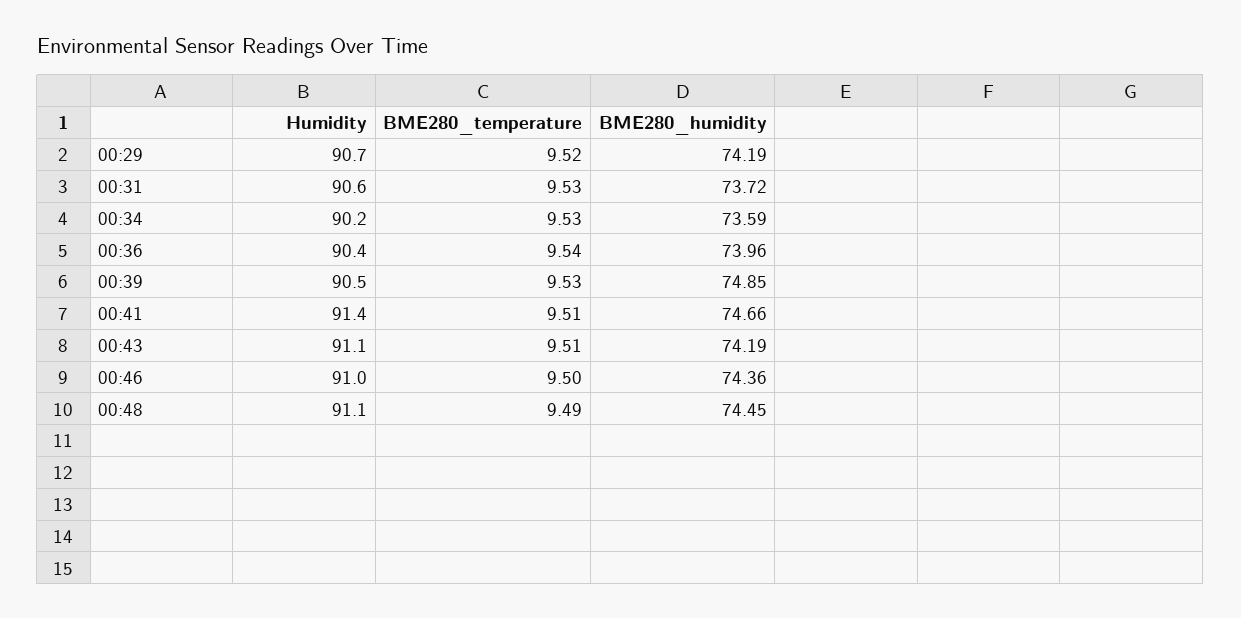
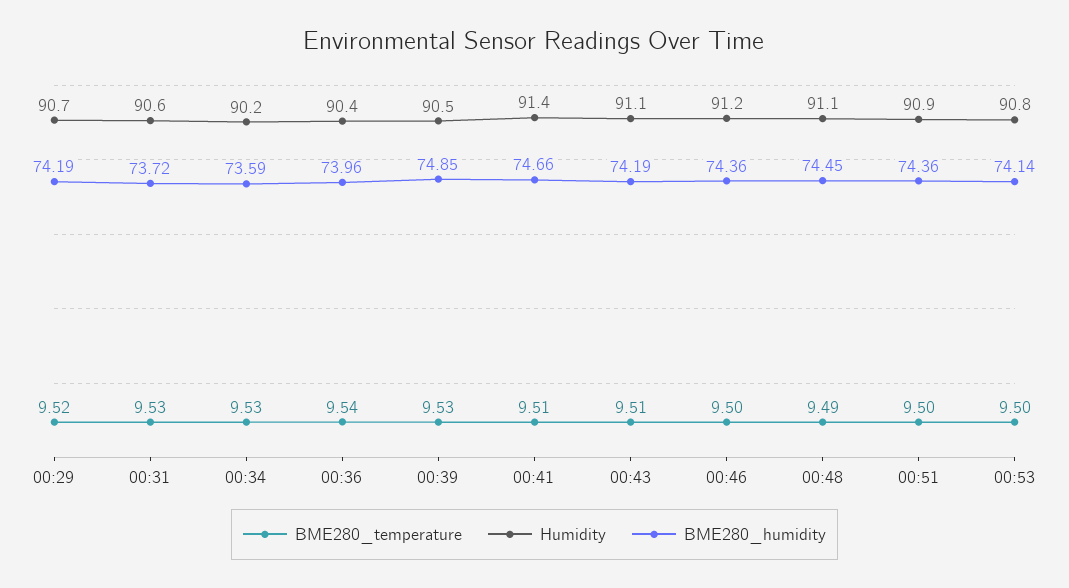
Humidity, 00:46: 91 -> 91.2
BME280_temperature, 00:51: none -> 9.5
Humidity, 00:51: none -> 90.9
BME280_humidity, 00:51: none -> 74.36
BME280_temperature, 00:53: none -> 9.5
Humidity, 00:53: none -> 90.8
BME280_humidity, 00:53: none -> 74.14

